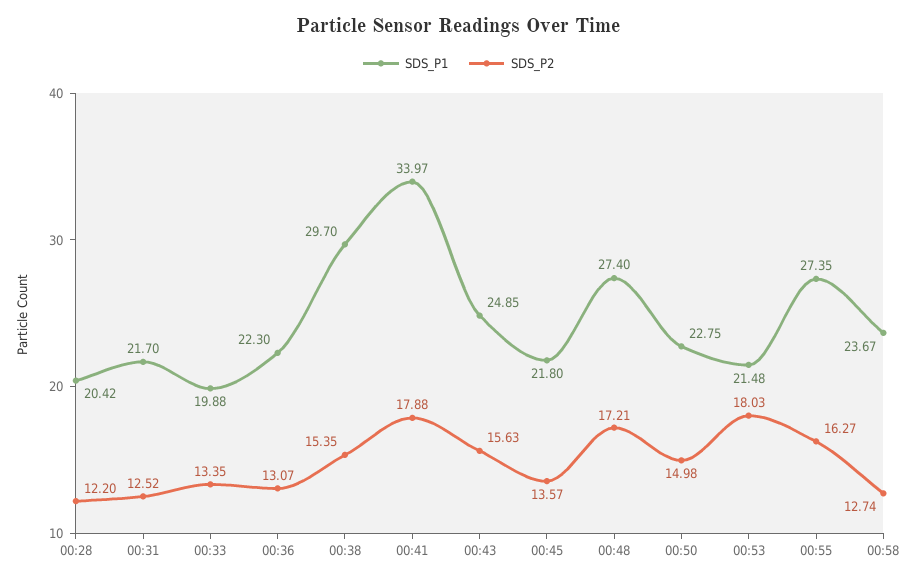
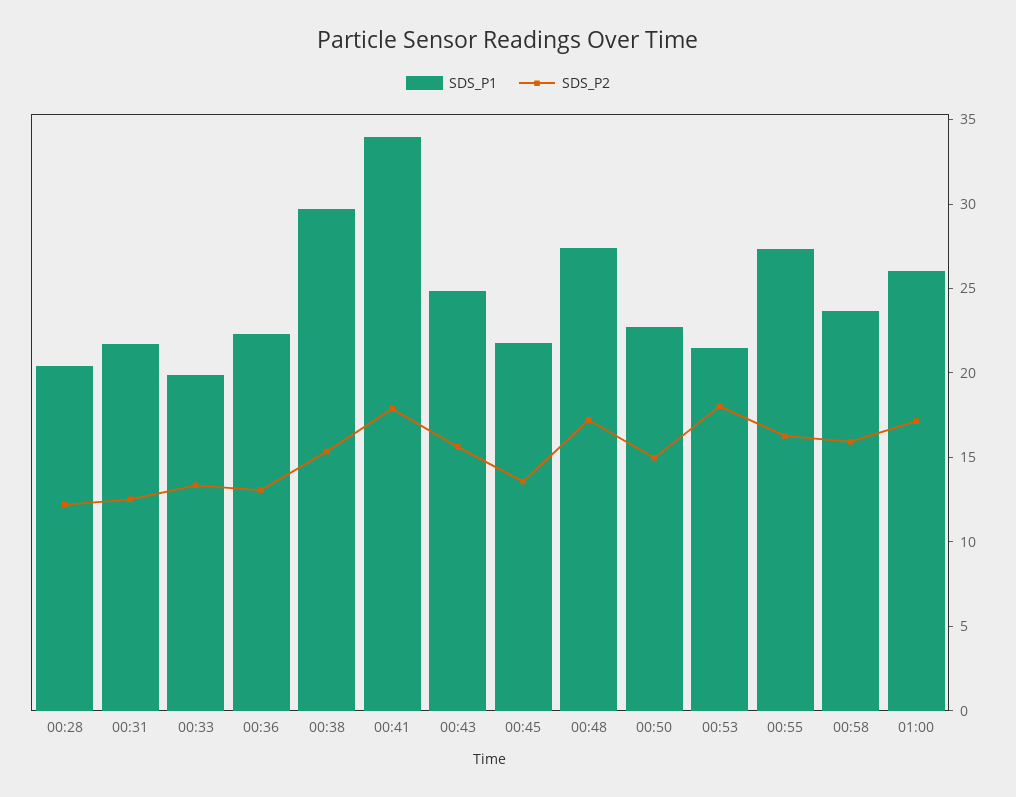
SDS_P2, 00:58: 12.74 -> 16
SDS_P1, 01:00: none -> 26
SDS_P2, 01:00: none -> 17

